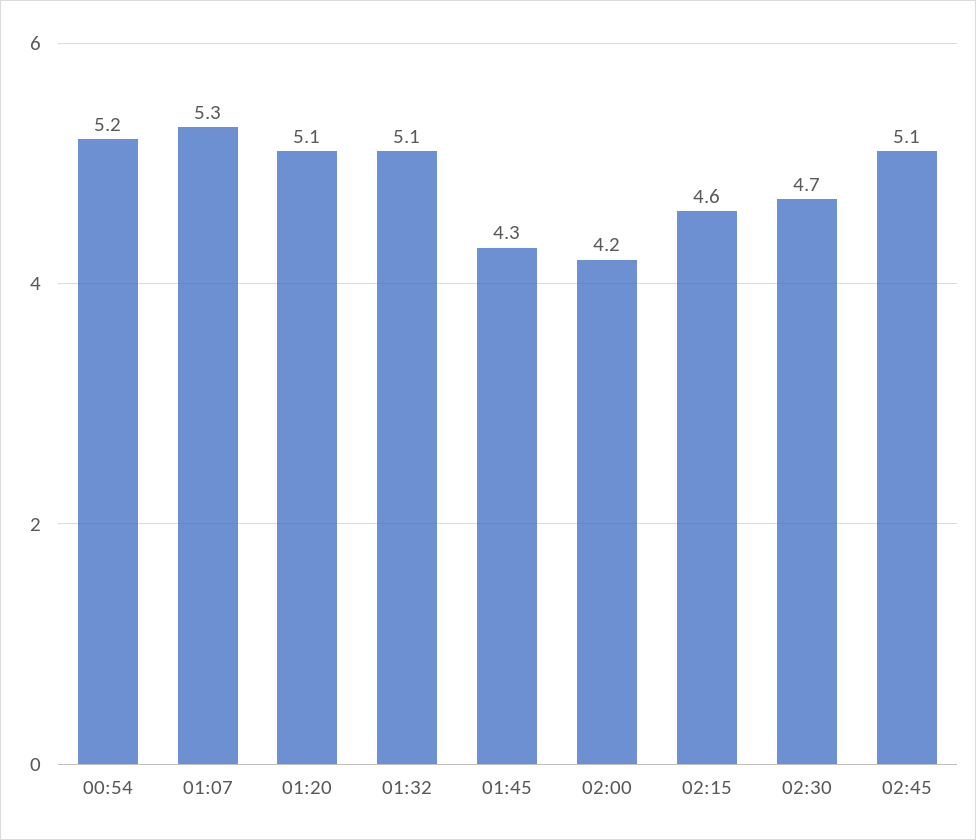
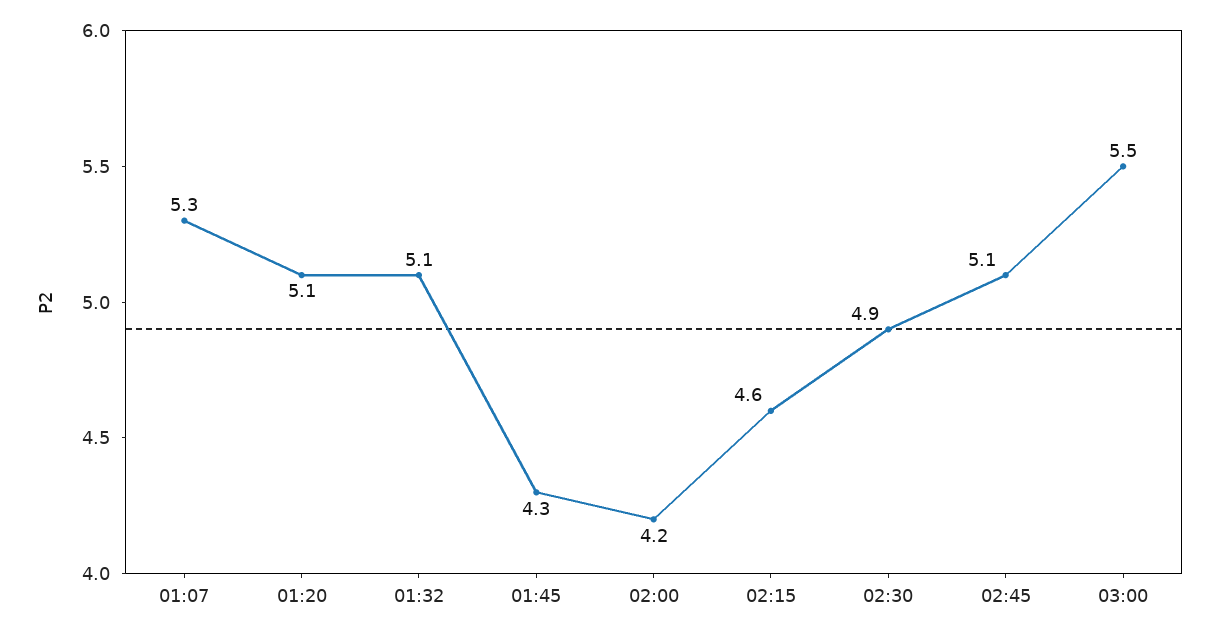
00:54: 5.2 -> none
02:30: 4.7 -> 4.9
03:00: none -> 5.5

